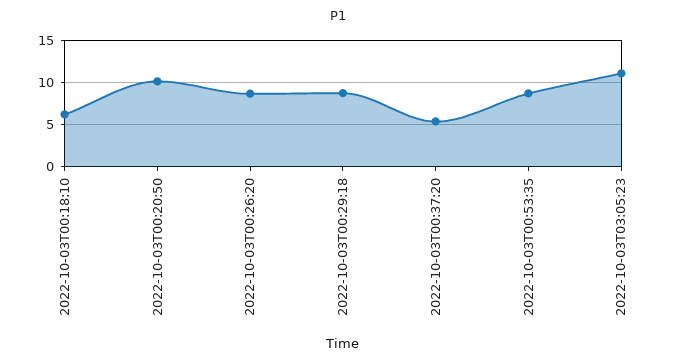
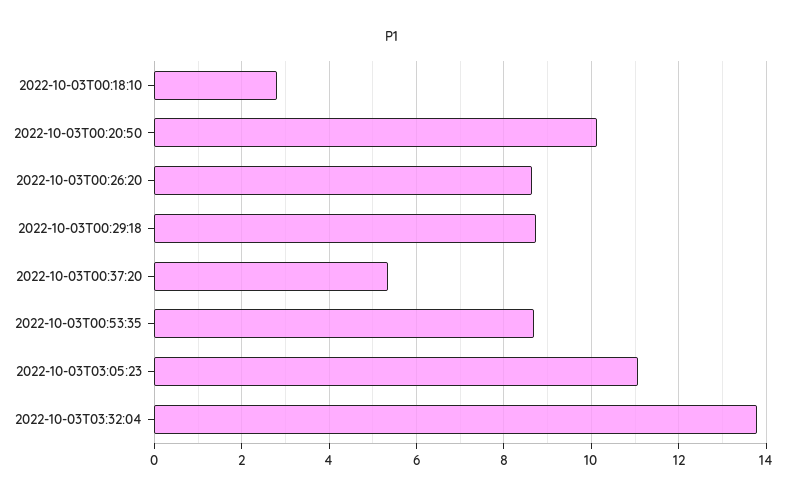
2022-10-03T00:18:10: 6 -> 2.8
2022-10-03T03:32:04: none -> 13.8

